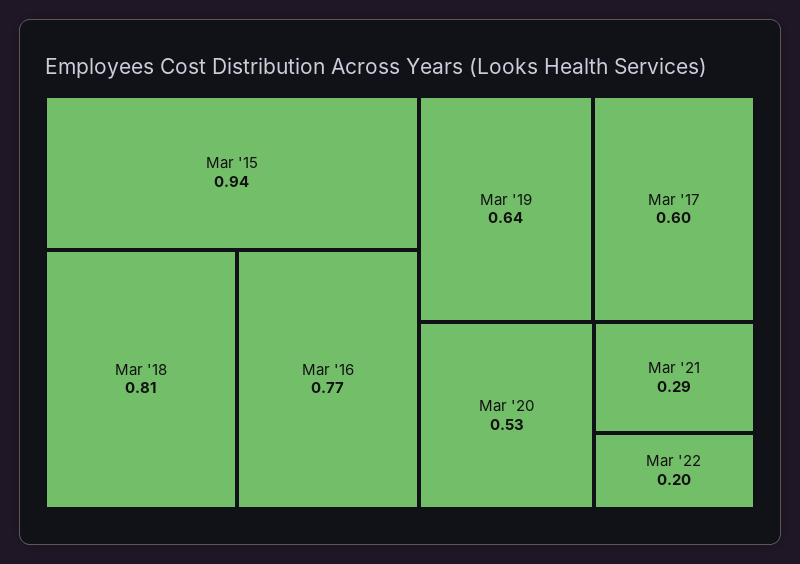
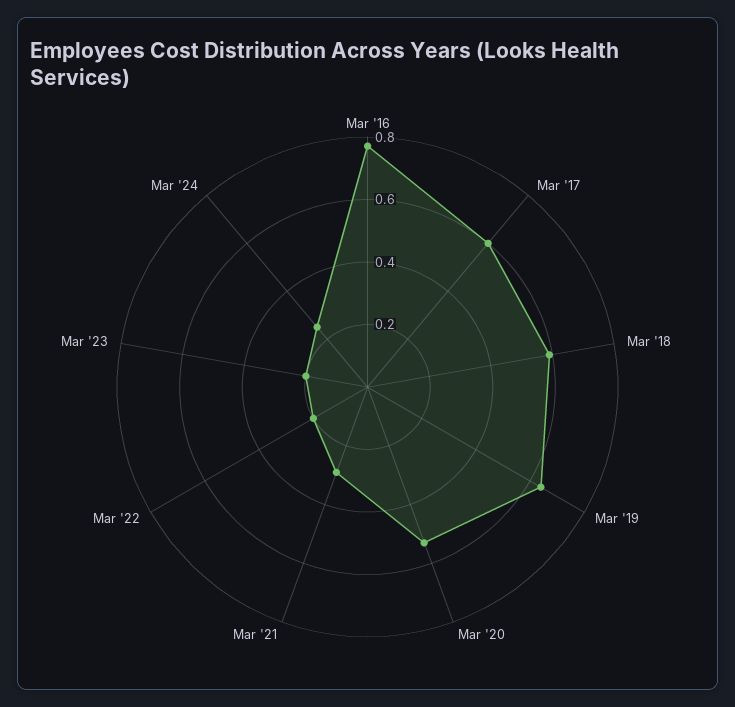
Mar '15: 0.94 -> none
Mar '18: 0.81 -> 0.6
Mar '23: none -> 0.2
Mar '24: none -> 0.25

